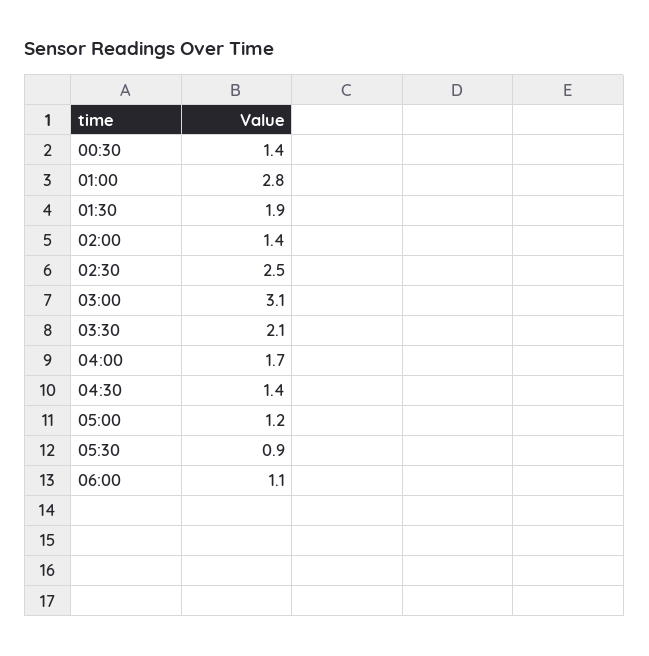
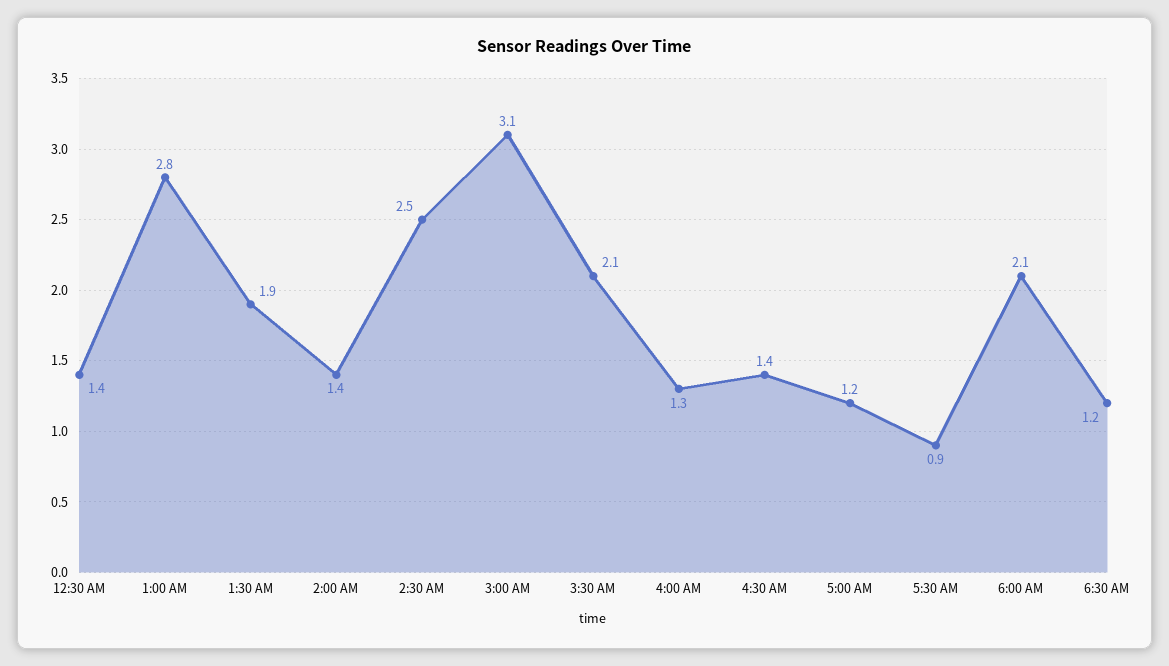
04:00: 1.7 -> 1.3
06:00: 1.1 -> 2.1
6:30 AM: none -> 1.2

